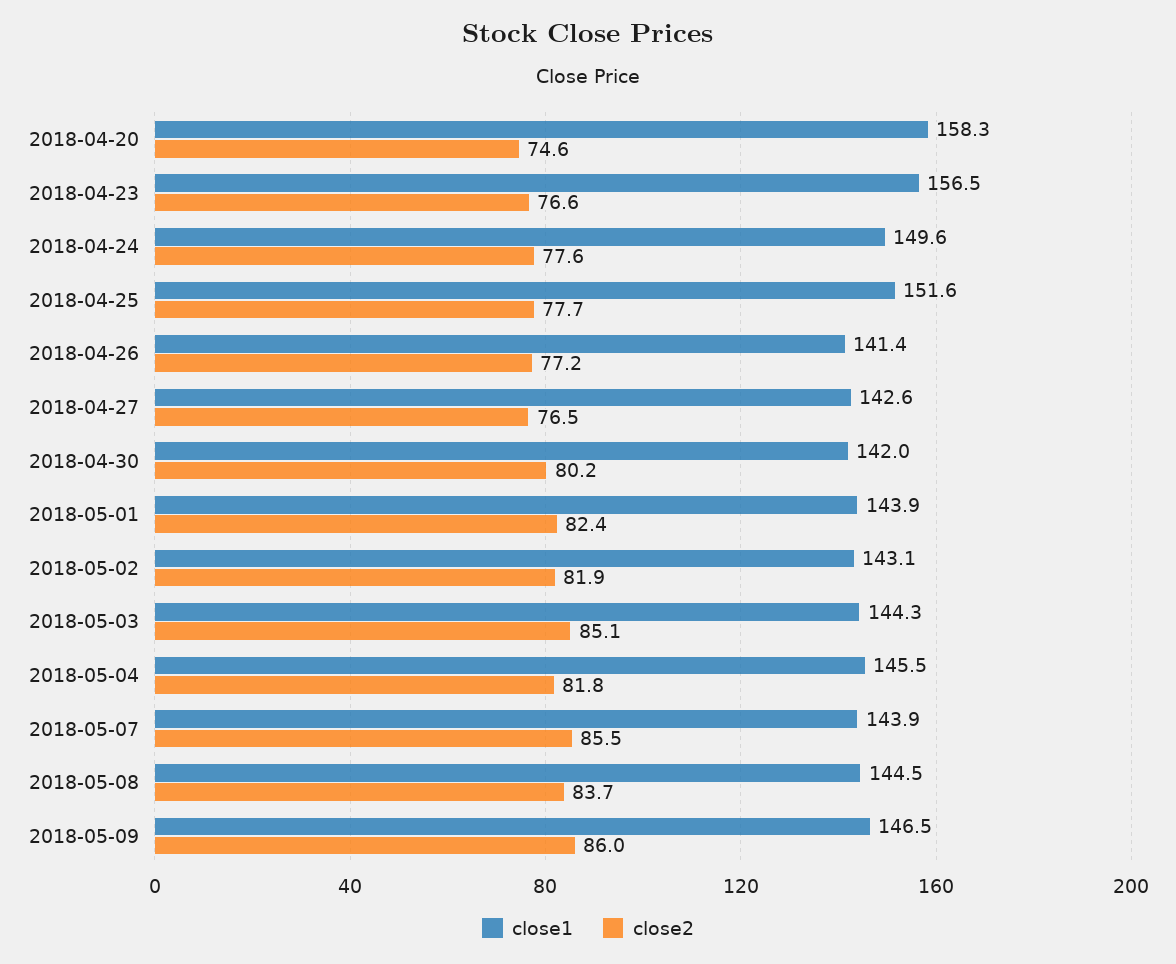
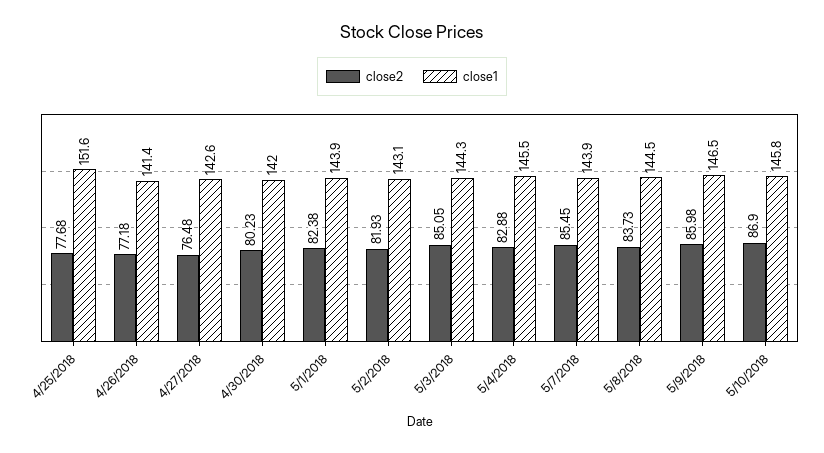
close1, 2018-04-20: 158.3 -> none
close2, 2018-04-20: 74.6 -> none
close1, 2018-04-23: 156.5 -> none
close2, 2018-04-23: 76.6 -> none
close1, 2018-04-24: 149.6 -> none
close2, 2018-04-24: 77.6 -> none
close2, 2018-05-04: 81.8 -> 82.88
close2, 5/10/2018: none -> 86.9
close1, 5/10/2018: none -> 145.8

